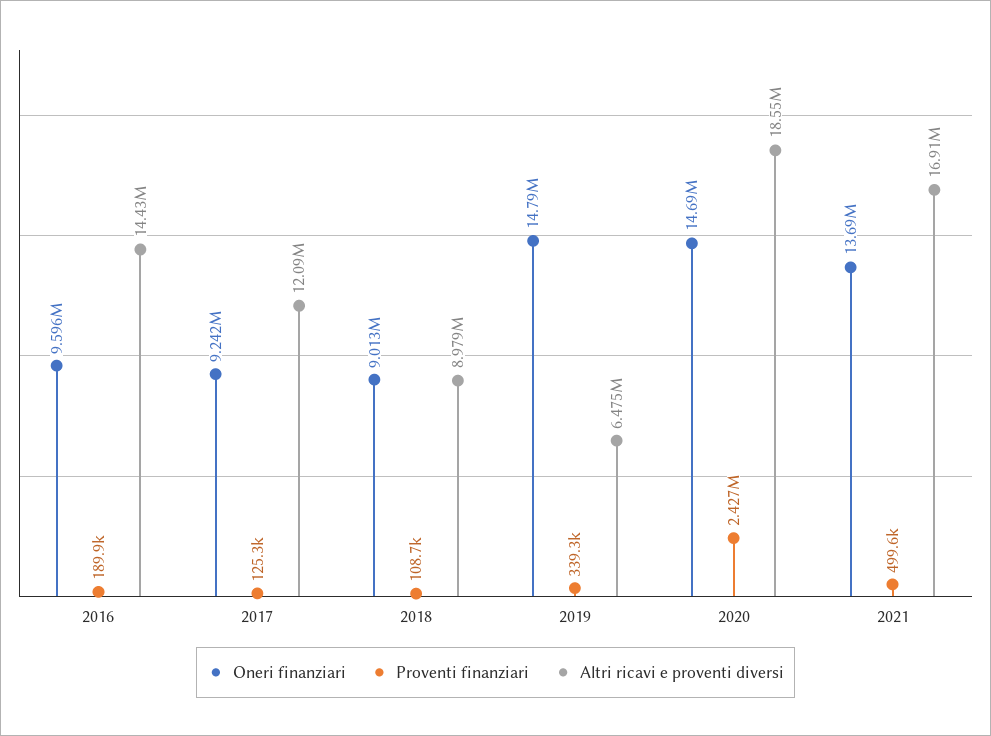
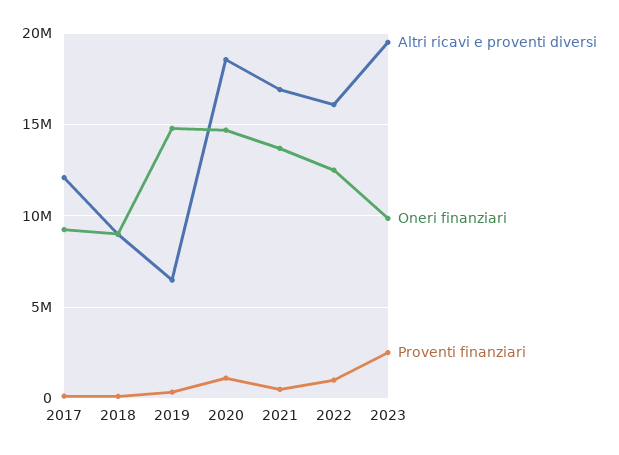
Oneri finanziari, 2016: 9596000 -> none
Proventi finanziari, 2016: 189900 -> none
Altri ricavi e proventi diversi, 2016: 14430000 -> none
Proventi finanziari, 2020: 2427000 -> 1000000
Altri ricavi e proventi diversi, 2022: none -> 16000000
Oneri finanziari, 2022: none -> 12500000
Proventi finanziari, 2022: none -> 1000000
Altri ricavi e proventi diversi, 2023: none -> 19500000
Oneri finanziari, 2023: none -> 10000000
Proventi finanziari, 2023: none -> 2500000

